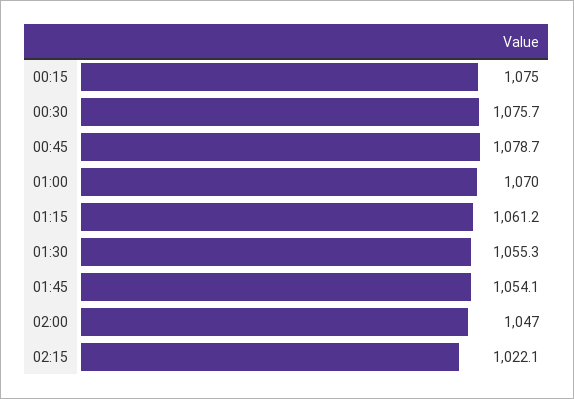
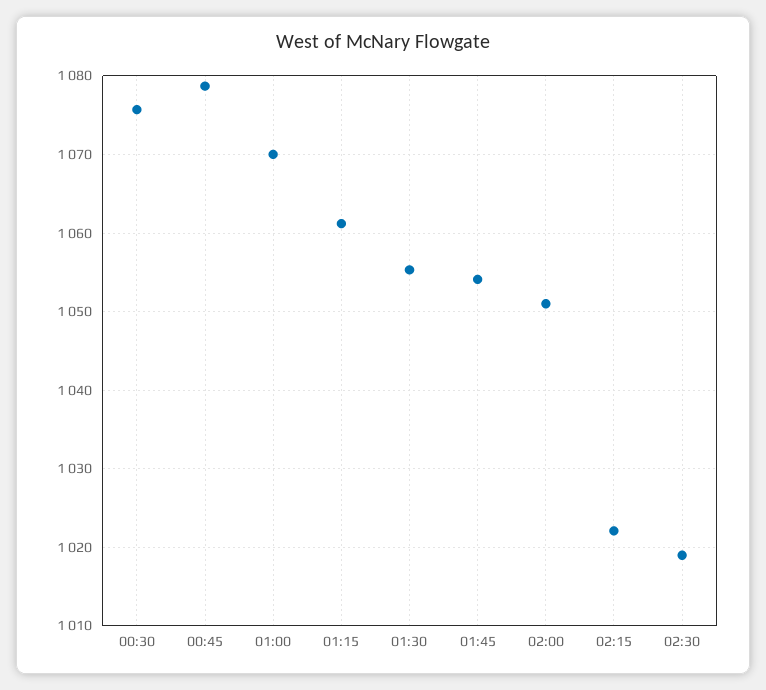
00:15: 1075 -> none
02:00: 1047 -> 1051
02:30: none -> 1019

